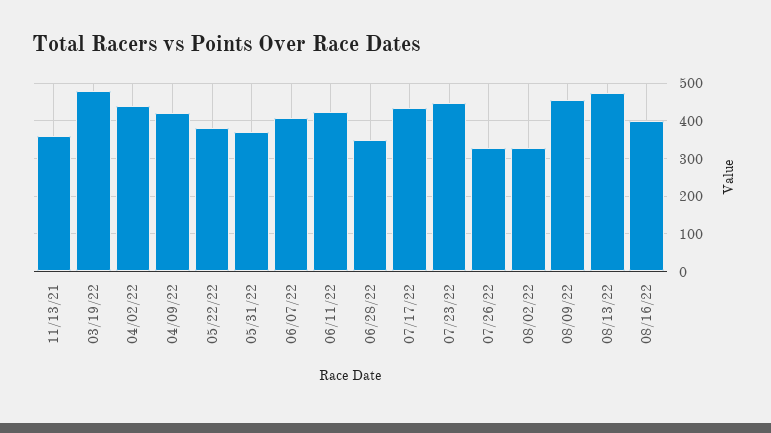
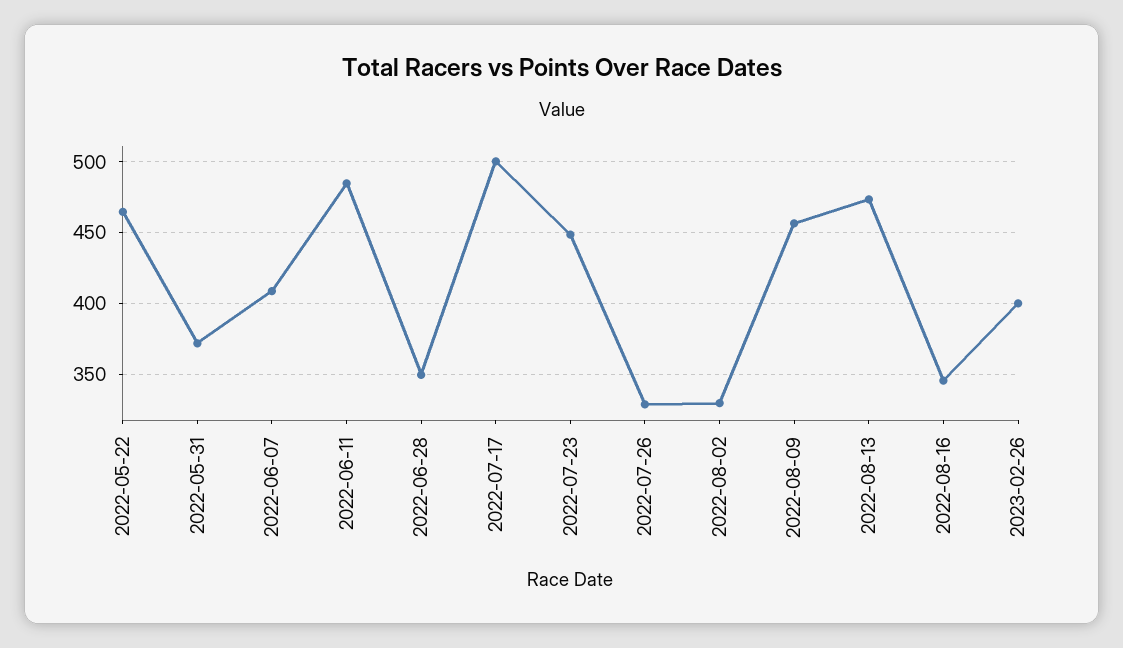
11/13/21: 360 -> none
03/19/22: 480 -> none
04/02/22: 440 -> none
04/09/22: 420 -> none
05/22/22: 380 -> 465
06/11/22: 420 -> 485
07/17/22: 440 -> 500
08/16/22: 400 -> 345
2023-02-26: none -> 400

